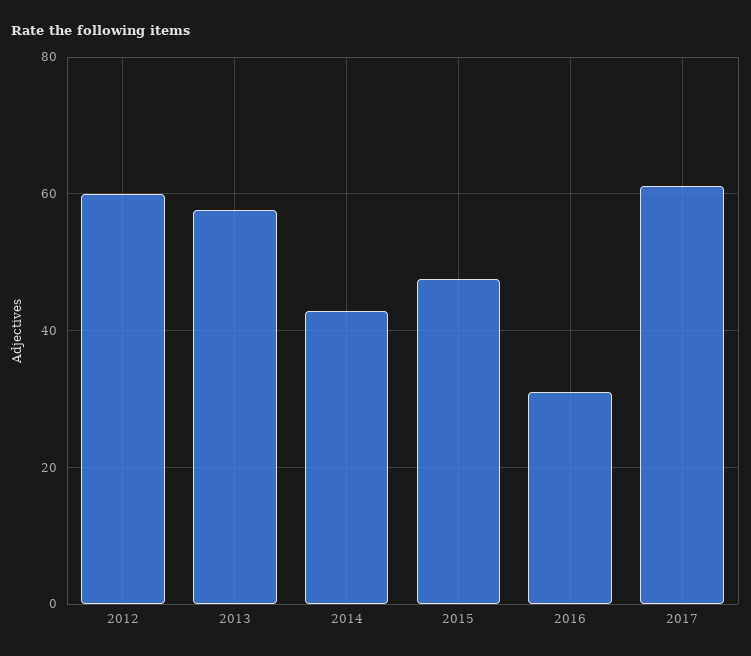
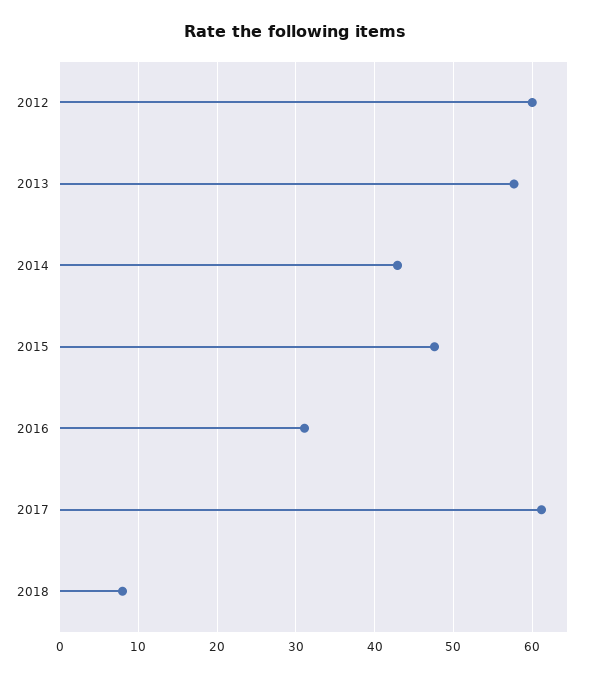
2018: none -> 8

